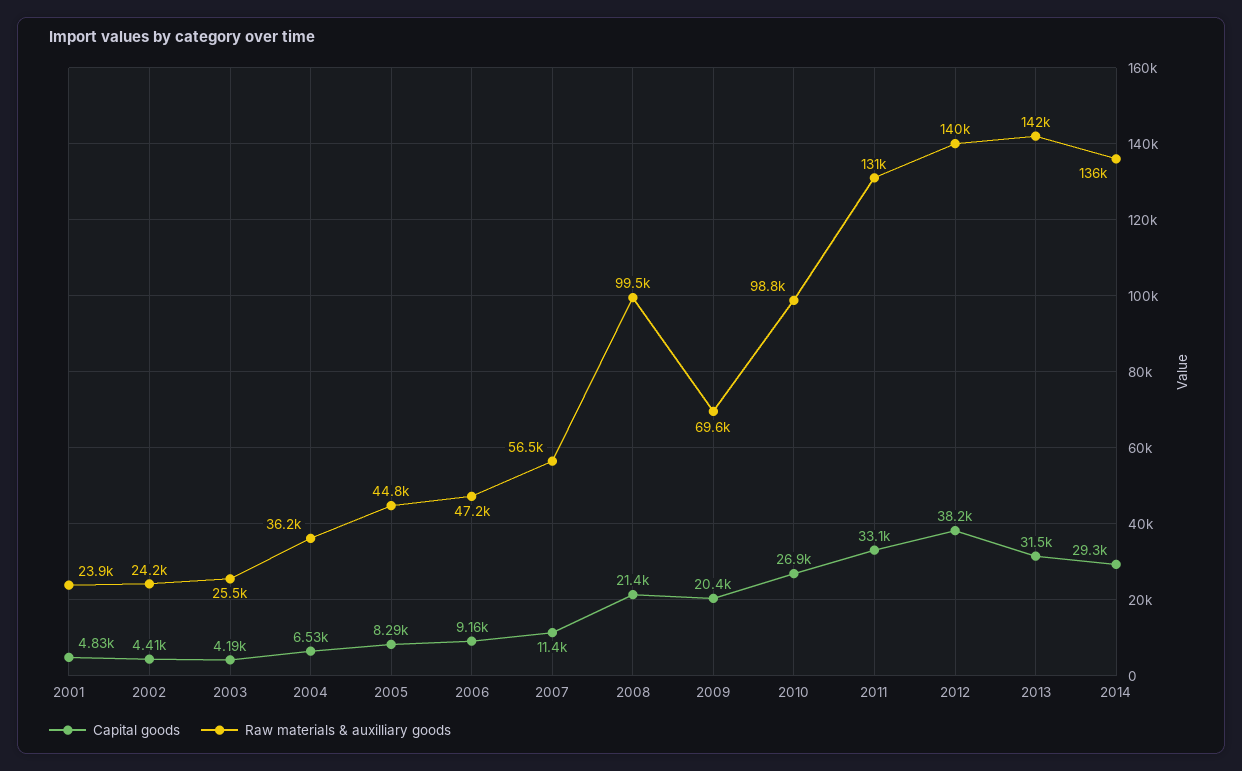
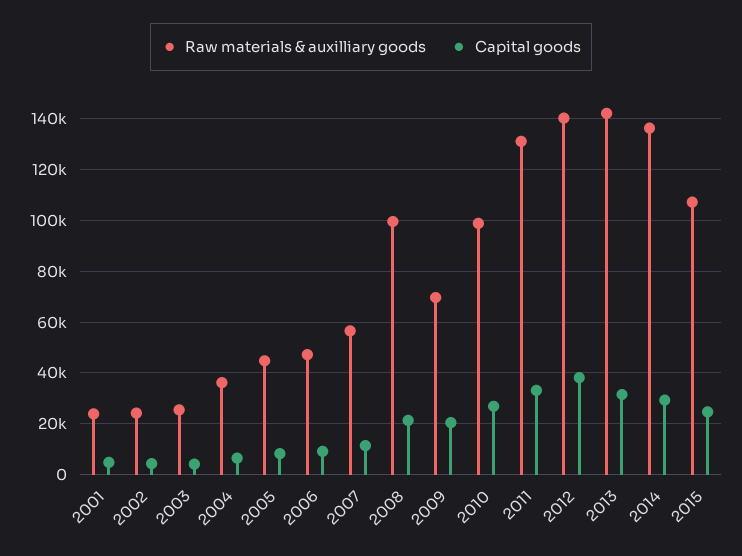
Raw materials & auxilliary goods, 2015: none -> 107500
Capital goods, 2015: none -> 25000

